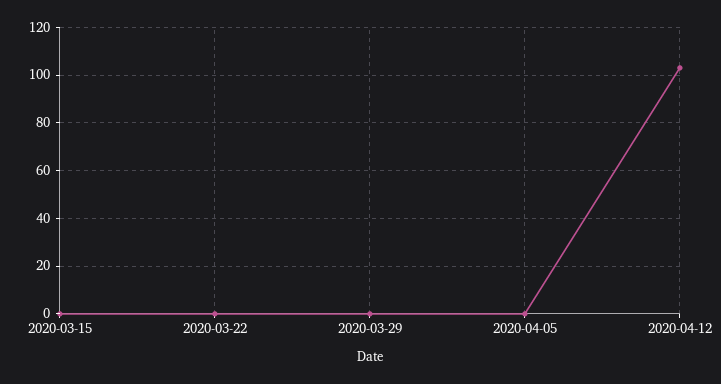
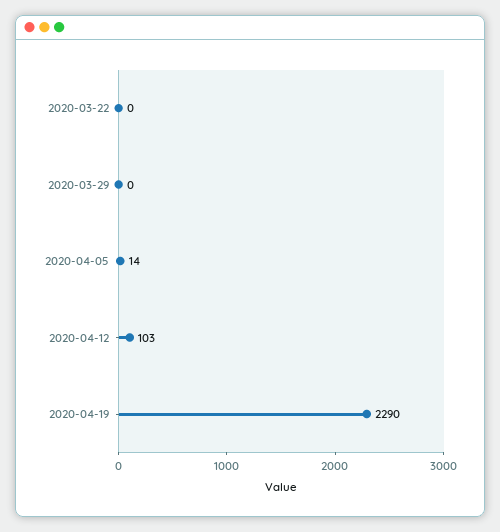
2020-03-15: 0 -> none
2020-04-05: 0 -> 14
2020-04-19: none -> 2290

